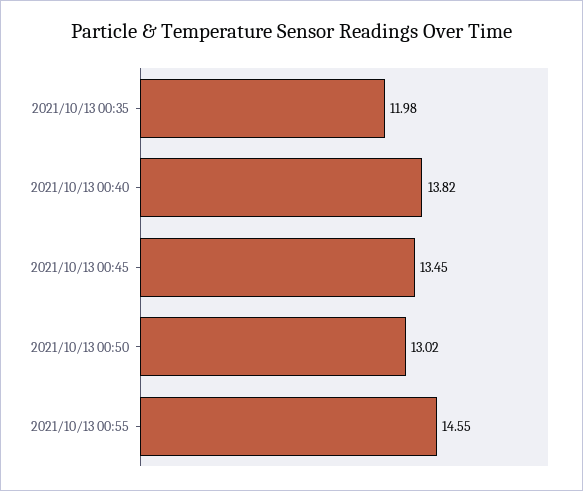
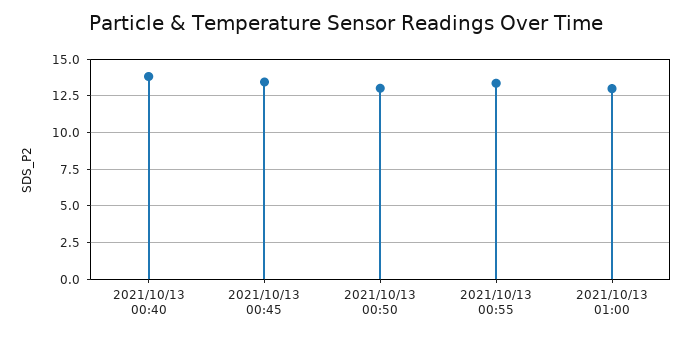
2021/10/13 00:35: 11.98 -> none
2021/10/13 00:55: 14.55 -> 13.5
2021/10/13 01:00: none -> 13

